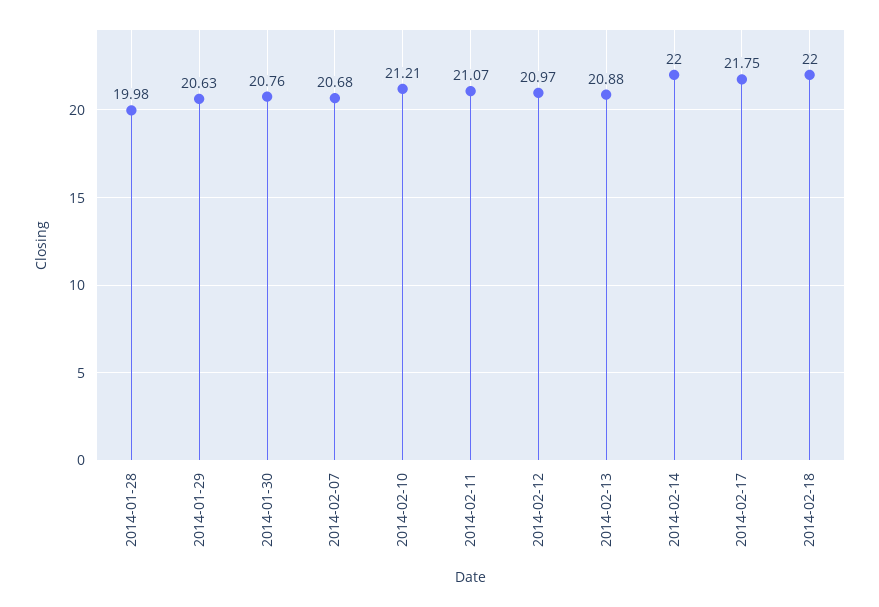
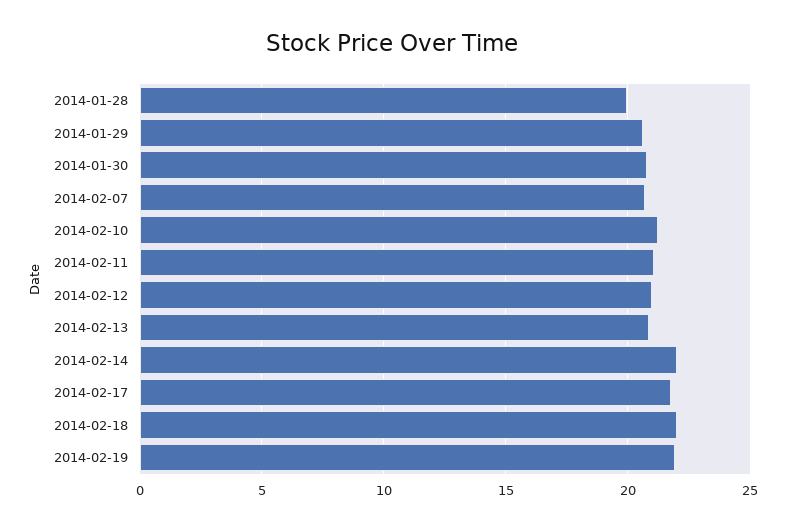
2014-02-19: none -> 22

